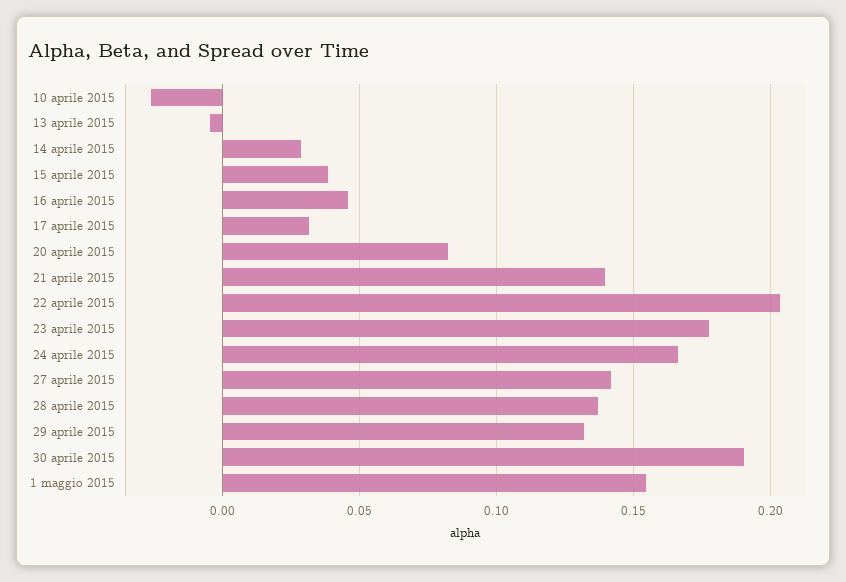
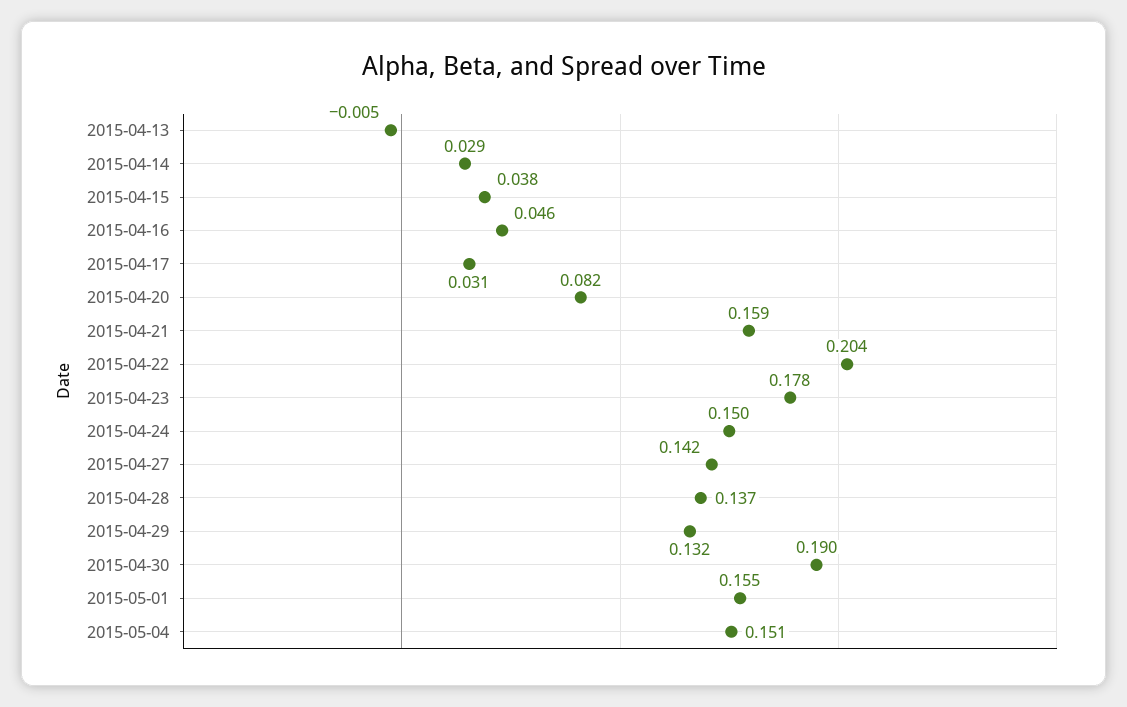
10 aprile 2015: -0.025 -> none
21 aprile 2015: 0.14 -> 0.159
24 aprile 2015: 0.165 -> 0.15
2015-05-04: none -> 0.151

